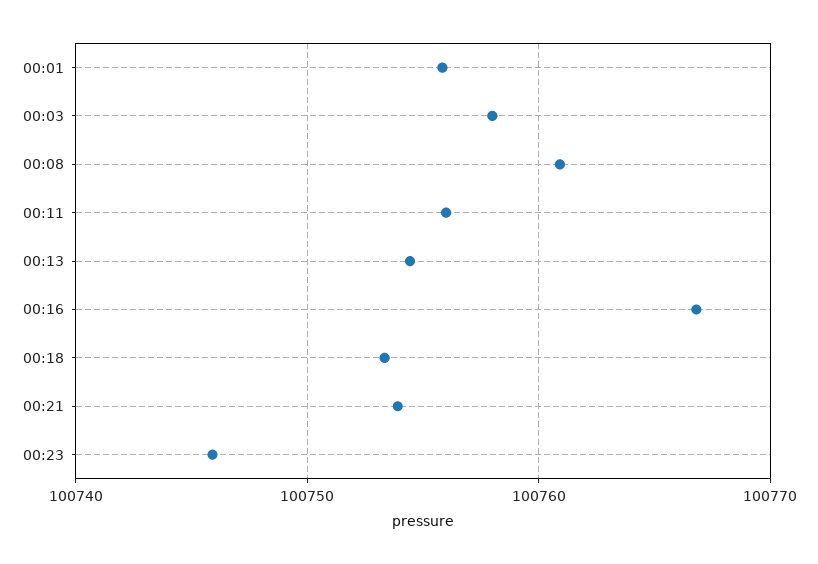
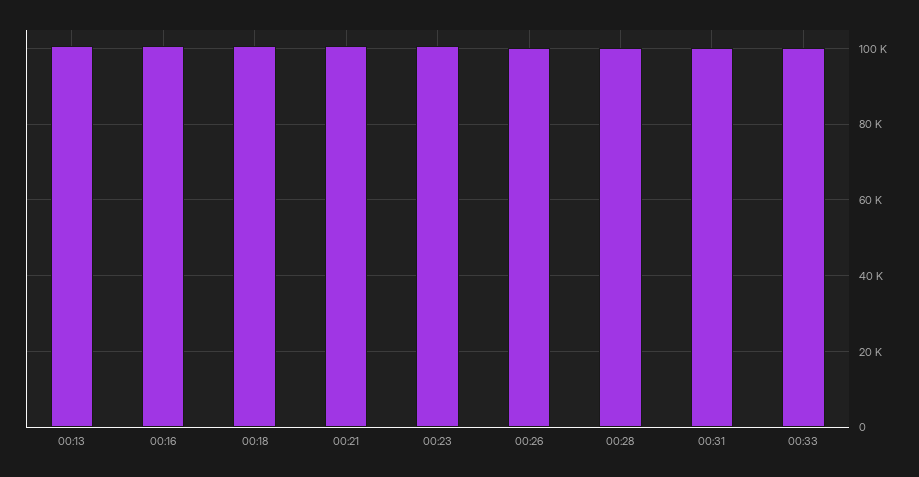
00:01: 100756 -> none
00:03: 100758 -> none
00:08: 100761 -> none
00:11: 100756 -> none
00:26: none -> 100000
00:28: none -> 100000
00:31: none -> 100000
00:33: none -> 100000

